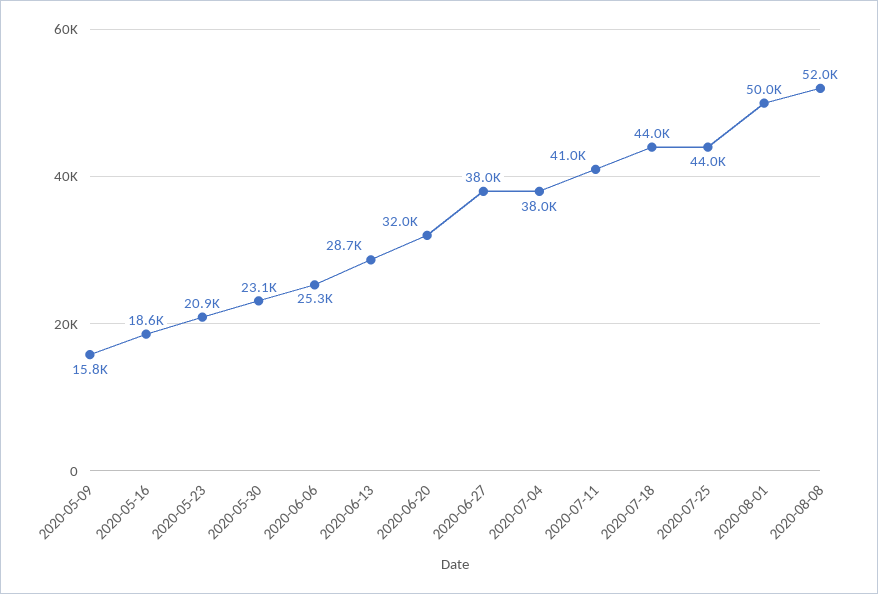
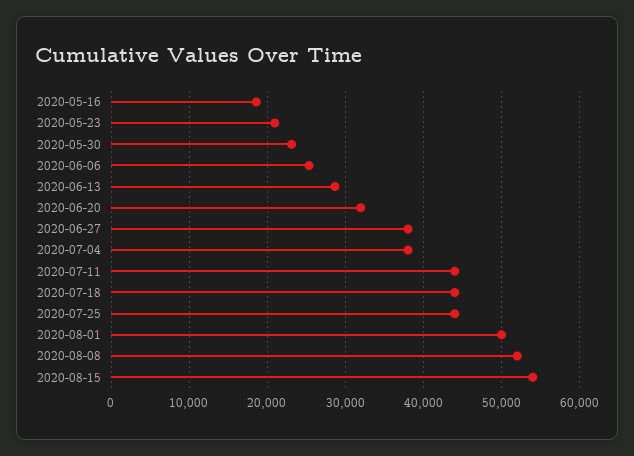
2020-05-09: 15800 -> none
2020-07-11: 41000 -> 44000
2020-08-15: none -> 54000

